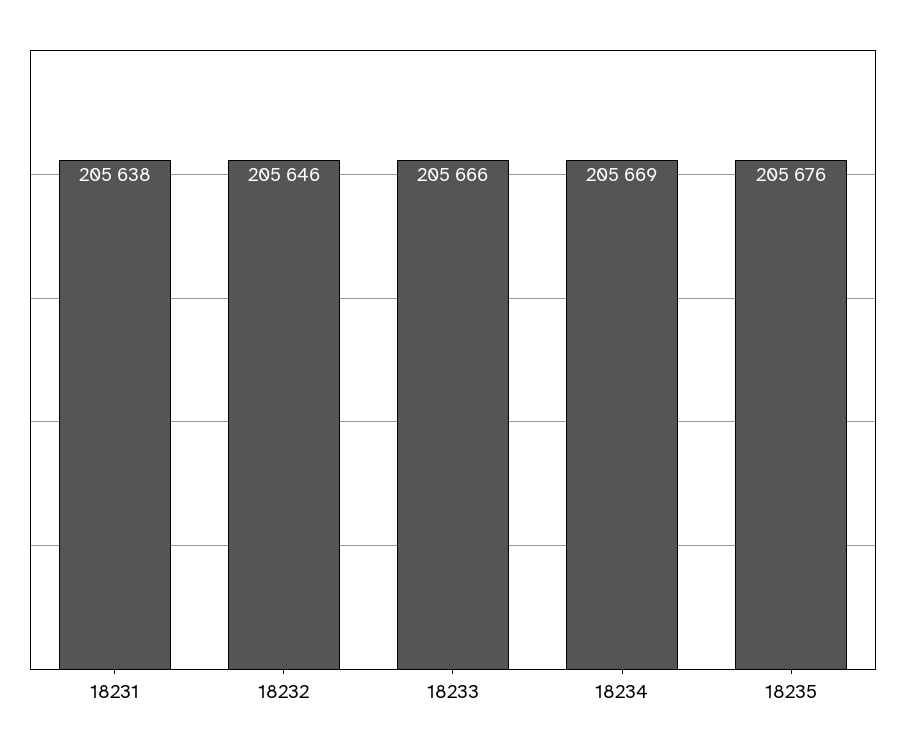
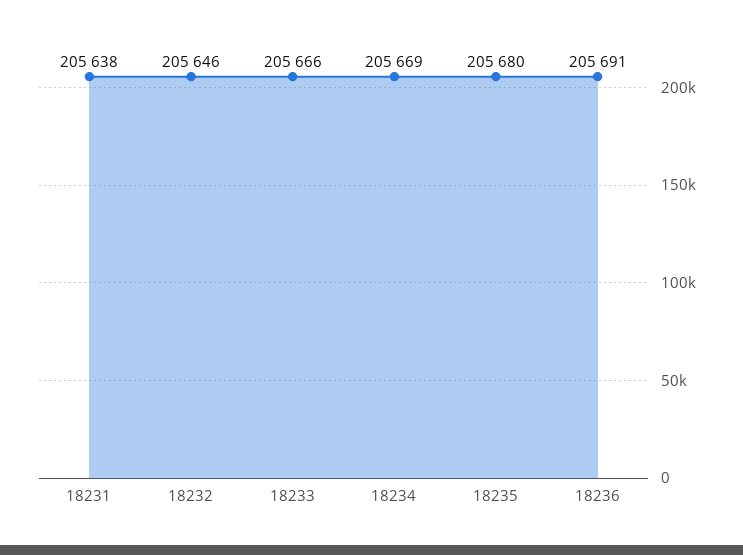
18235: 205676 -> 205680
18236: none -> 205691

